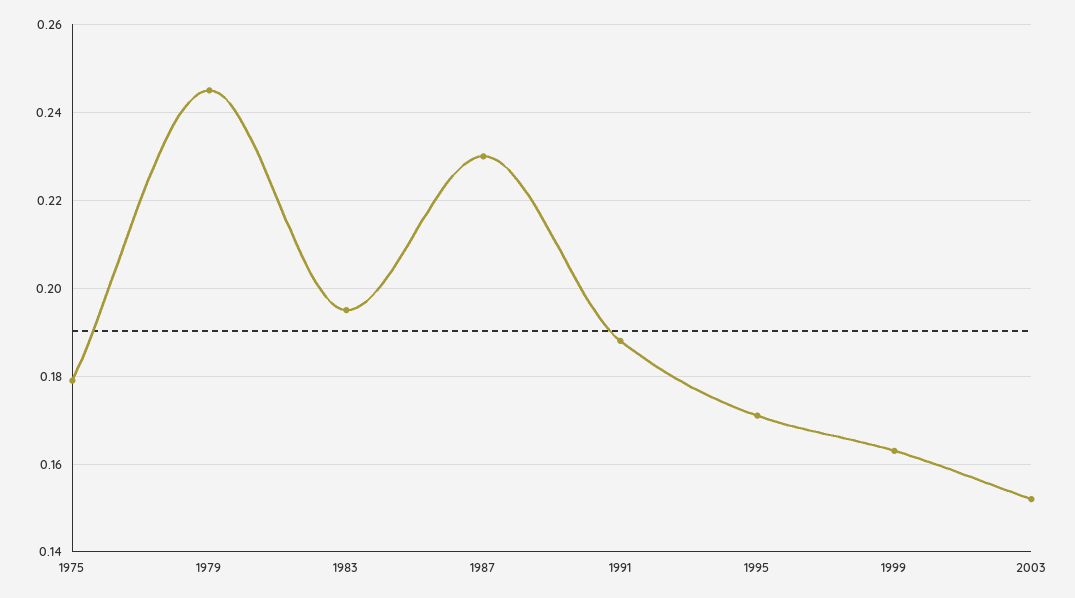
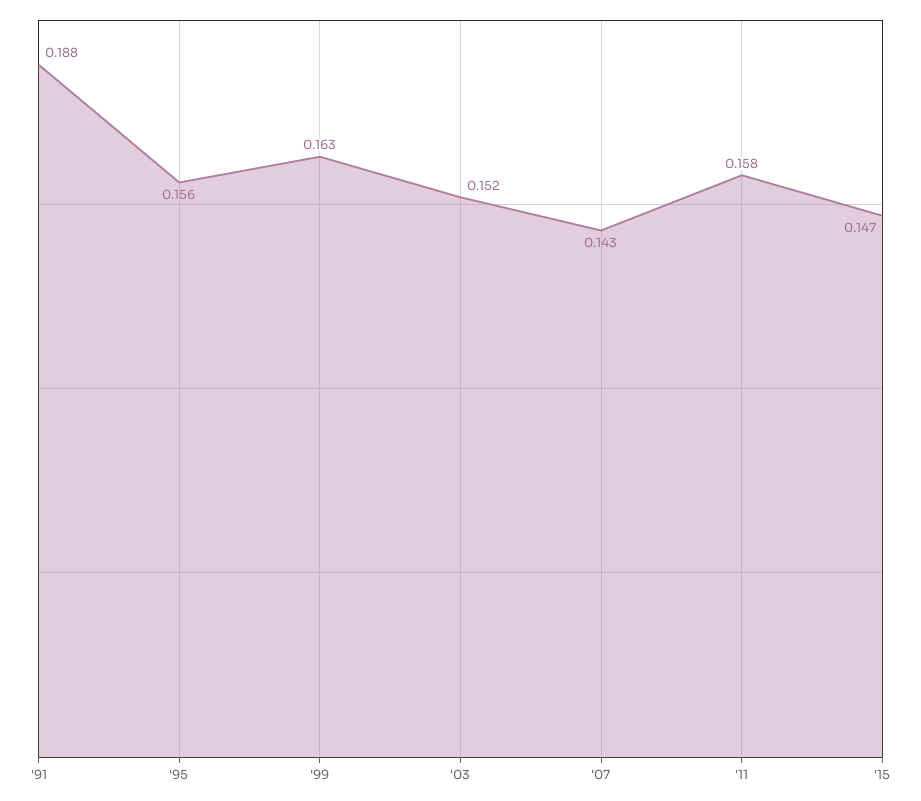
1975: 0.18 -> none
1979: 0.245 -> none
1983: 0.195 -> none
1987: 0.23 -> none
1995: 0.17 -> 0.156
'07: none -> 0.143
'11: none -> 0.158
'15: none -> 0.147

